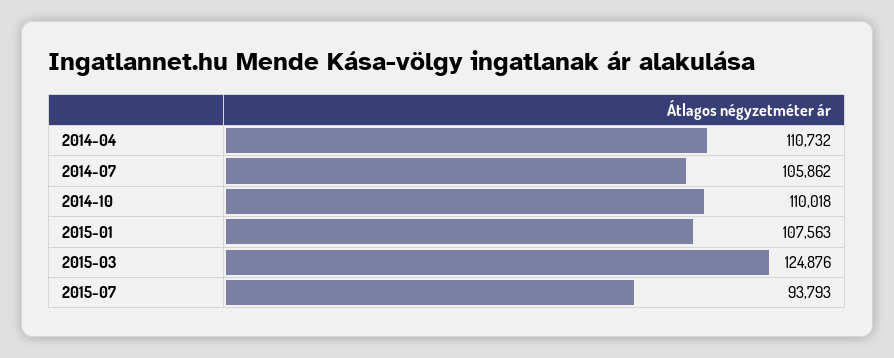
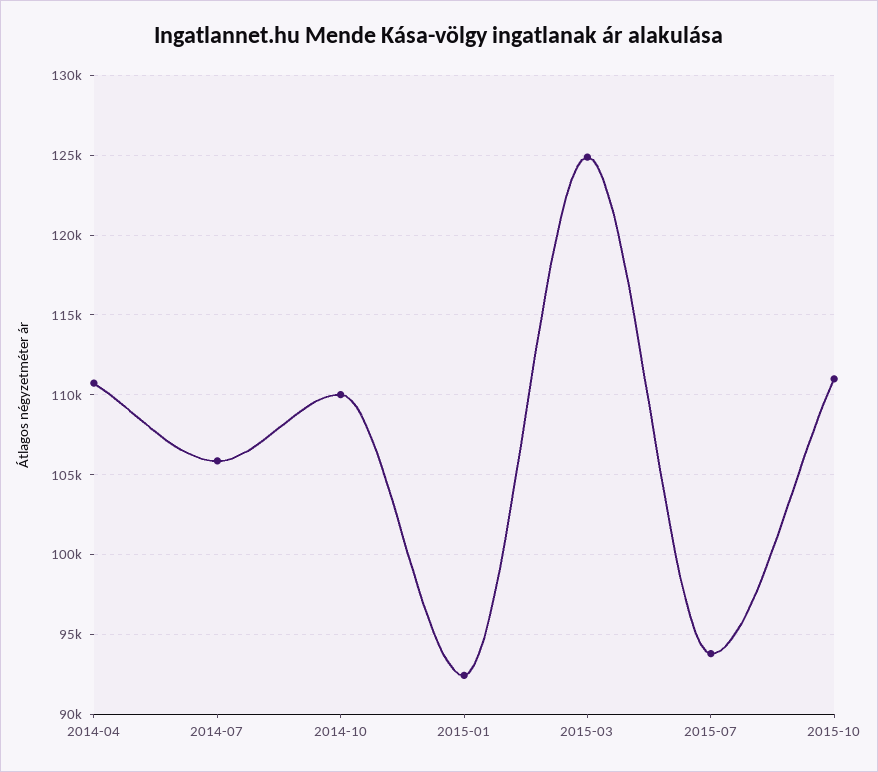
2015-01: 107563 -> 92500
2015-10: none -> 111000

